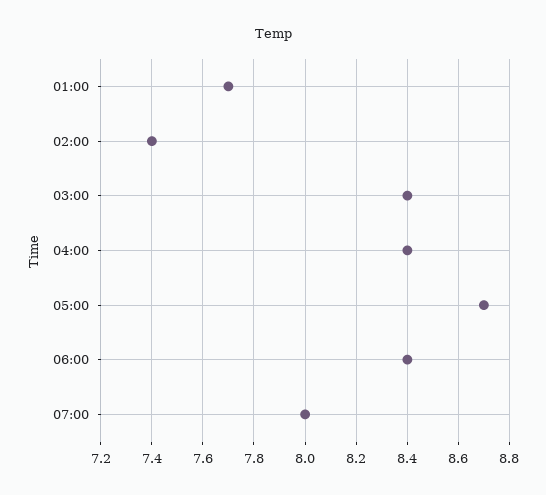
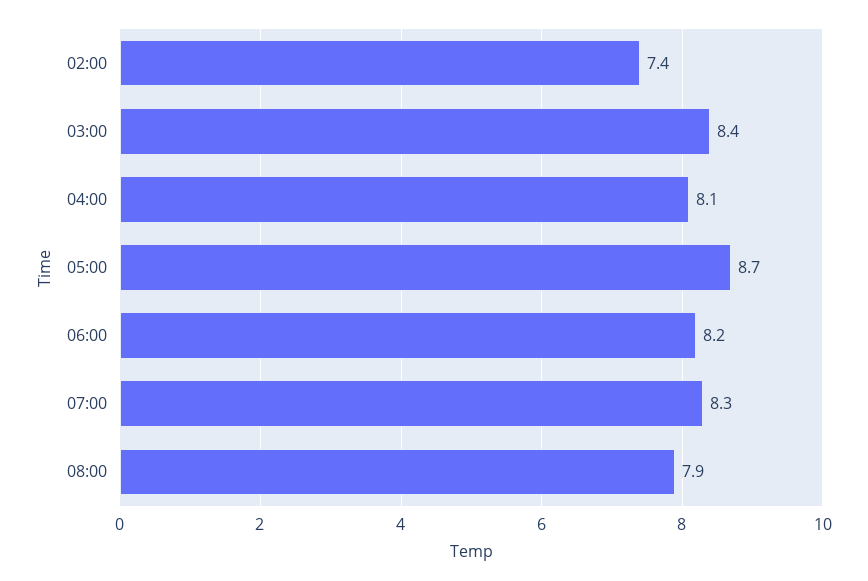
01:00: 7.7 -> none
04:00: 8.4 -> 8.1
06:00: 8.4 -> 8.2
07:00: 8 -> 8.3
08:00: none -> 7.9

